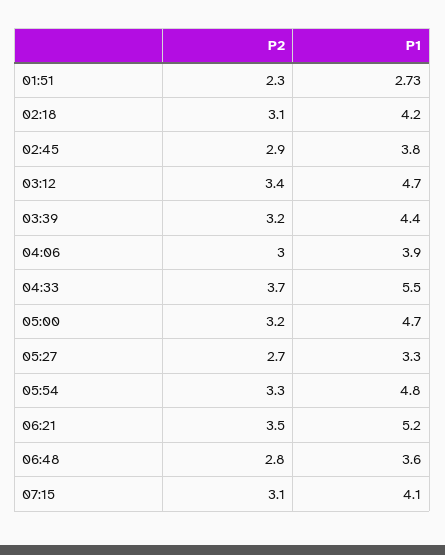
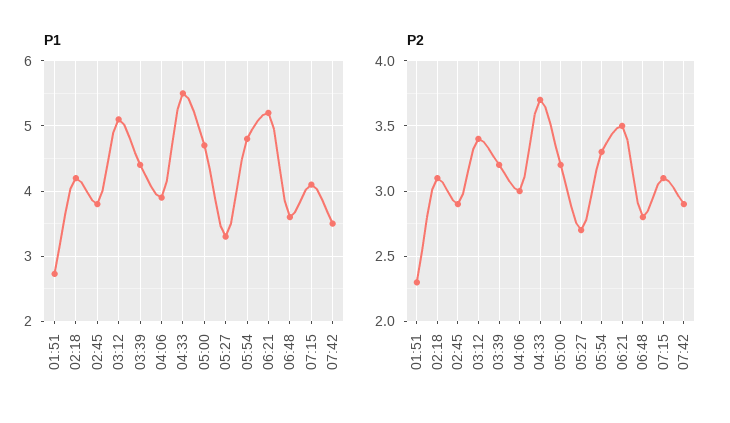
P1, 03:12: 4.7 -> 5.1
P1, 07:42: none -> 3.5
P2, 07:42: none -> 2.9

